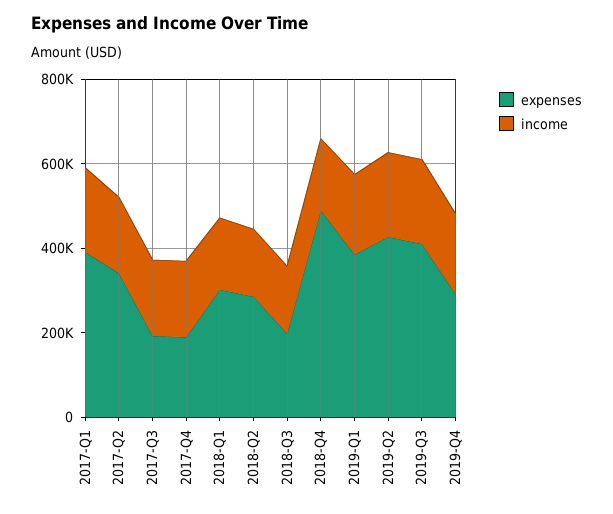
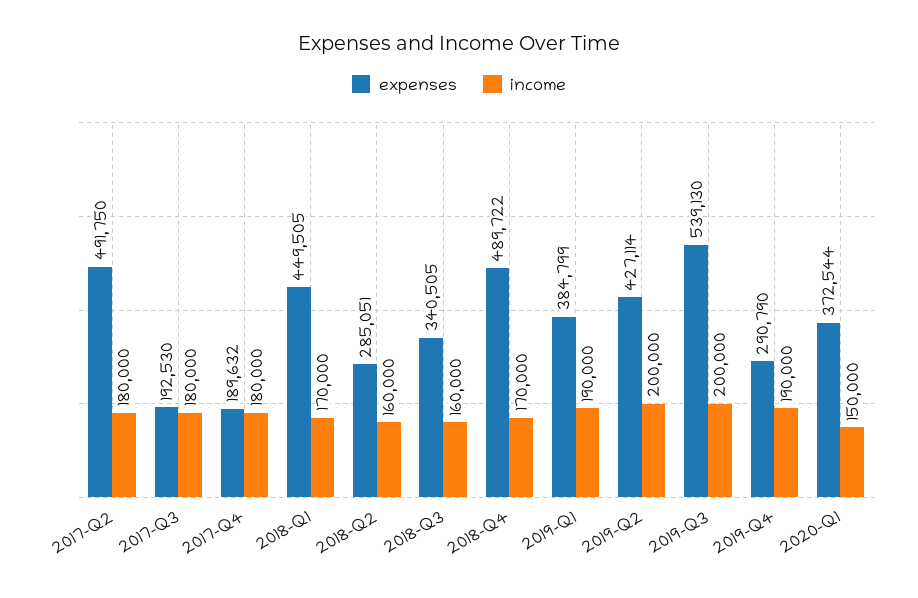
expenses, 2017-Q1: 400000 -> none
income, 2017-Q1: 200000 -> none
expenses, 2017-Q2: 350000 -> 491750
expenses, 2018-Q1: 300000 -> 449505
expenses, 2018-Q3: 200000 -> 340505
expenses, 2019-Q3: 400000 -> 539130
expenses, 2020-Q1: none -> 372544
income, 2020-Q1: none -> 150000

